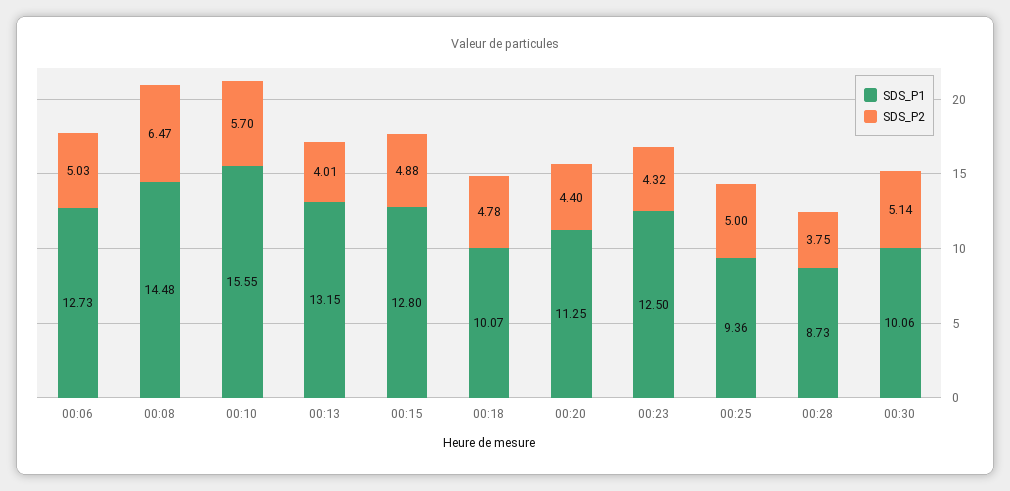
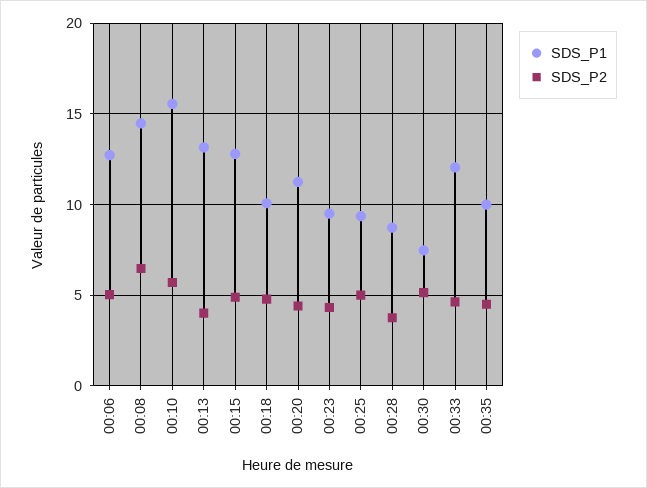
SDS_P1, 00:23: 12.5 -> 9.5
SDS_P1, 00:30: 10.06 -> 7.5
SDS_P1, 00:33: none -> 12
SDS_P2, 00:33: none -> 4.5
SDS_P1, 00:35: none -> 10
SDS_P2, 00:35: none -> 4.5

